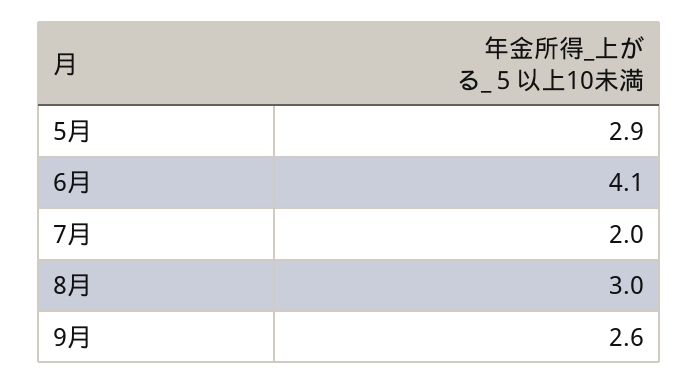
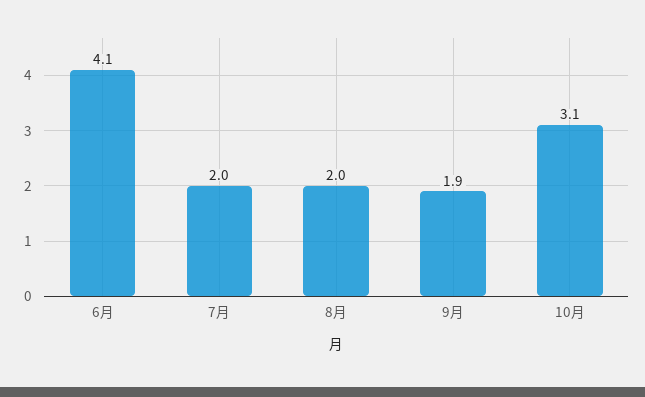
5月: 2.9 -> none
8月: 3 -> 2
9月: 2.6 -> 1.9
10月: none -> 3.1

